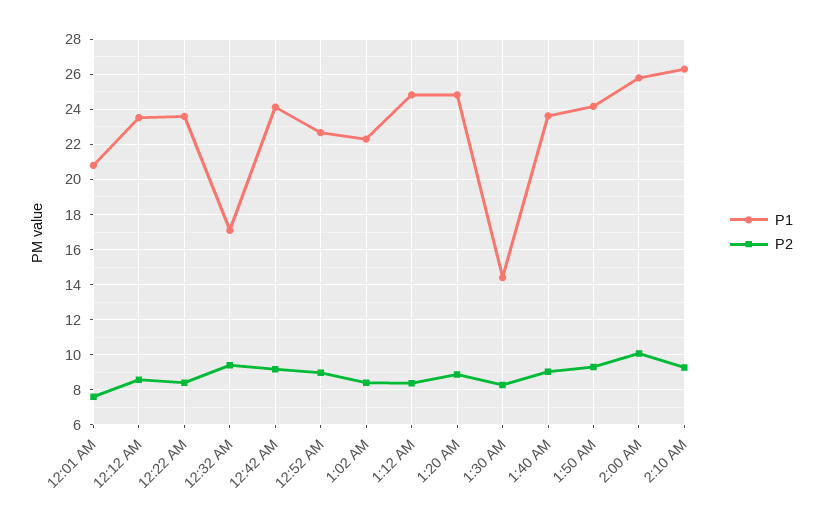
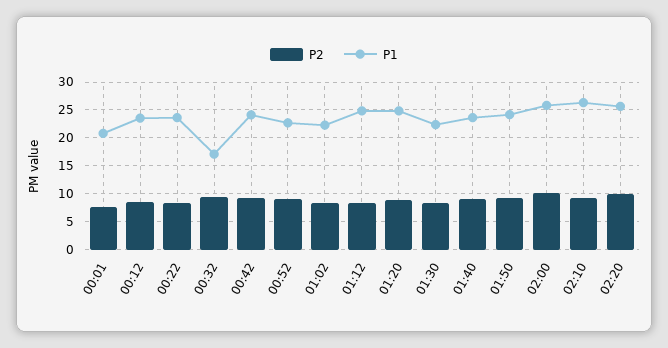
P1, 1:30 AM: 14.5 -> 22.5
P2, 02:20: none -> 10
P1, 02:20: none -> 25

